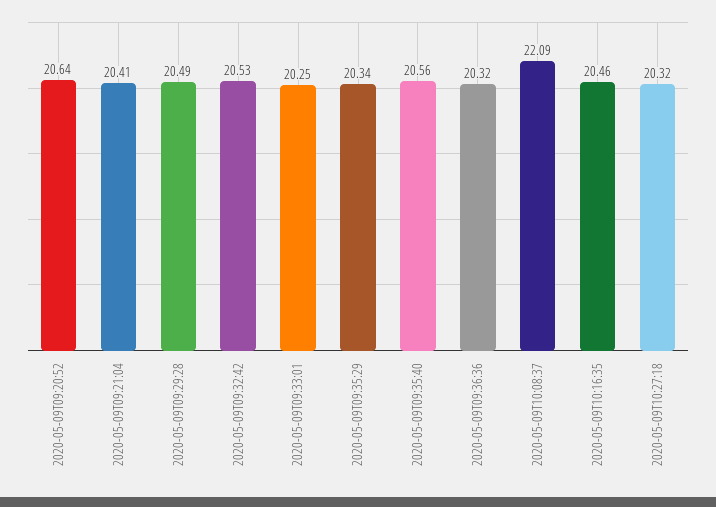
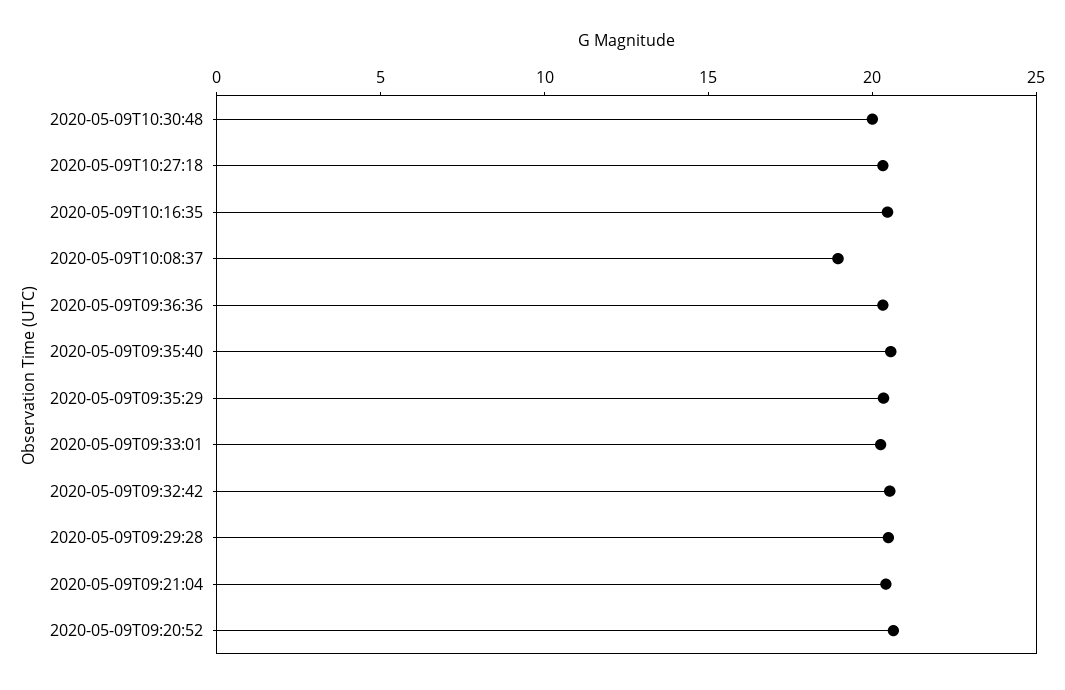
2020-05-09T10:08:37: 22.09 -> 19
2020-05-09T10:30:48: none -> 20

